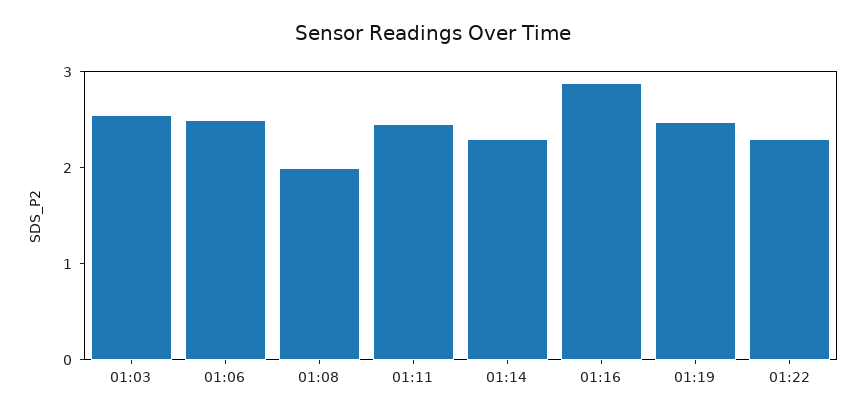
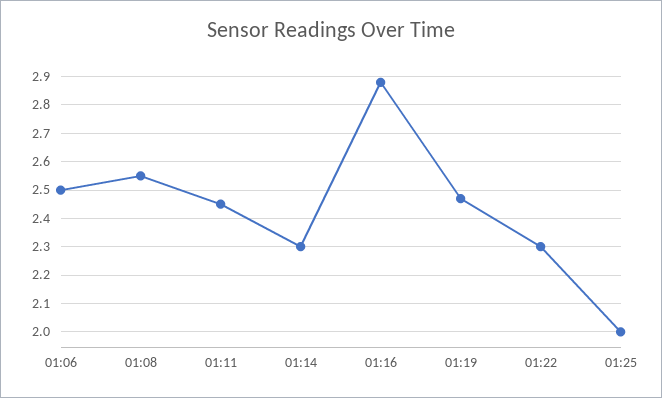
01:03: 2.6 -> none
01:08: 2 -> 2.55
01:25: none -> 2

